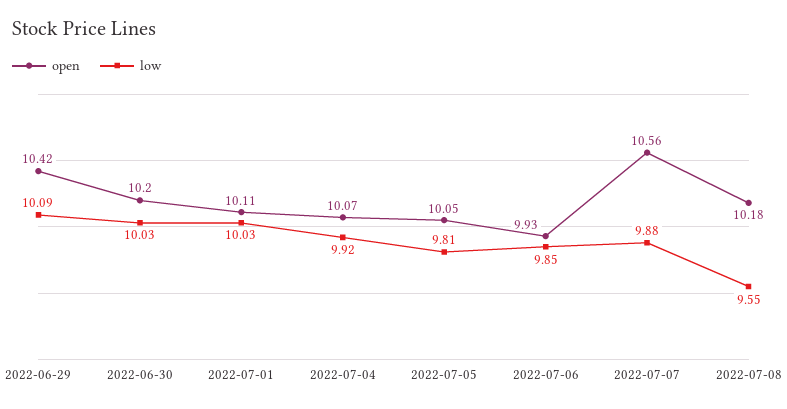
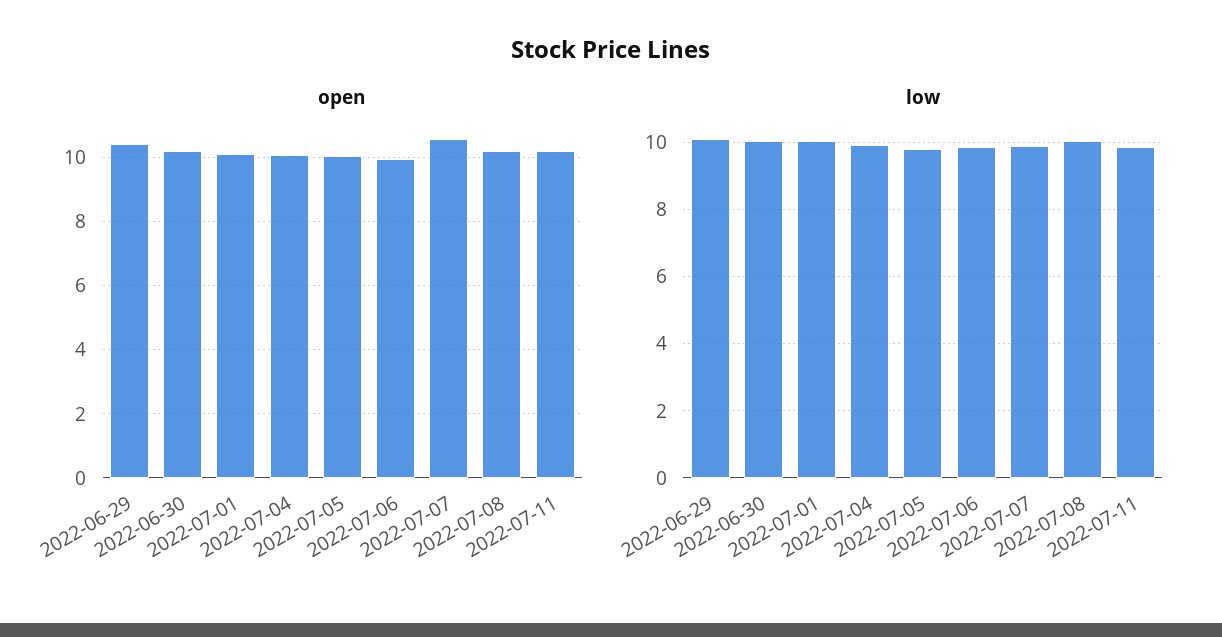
low, 2022-07-08: 9.55 -> 10
open, 2022-07-11: none -> 10.2
low, 2022-07-11: none -> 9.8

